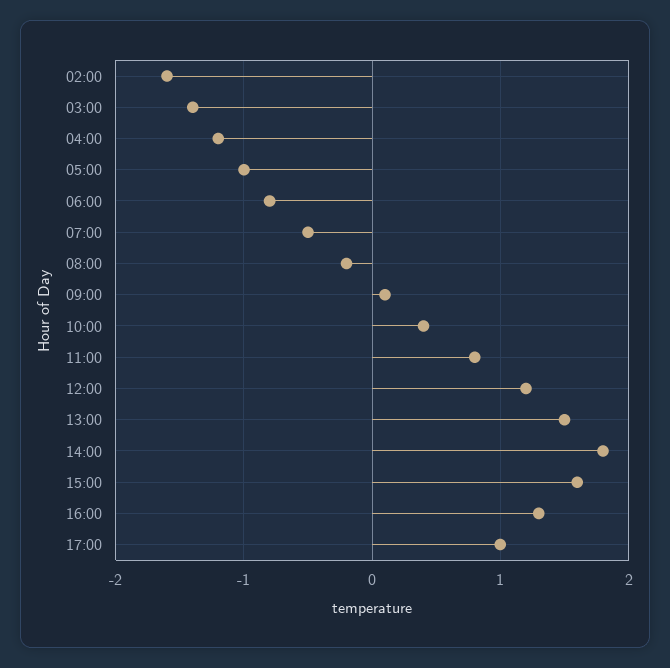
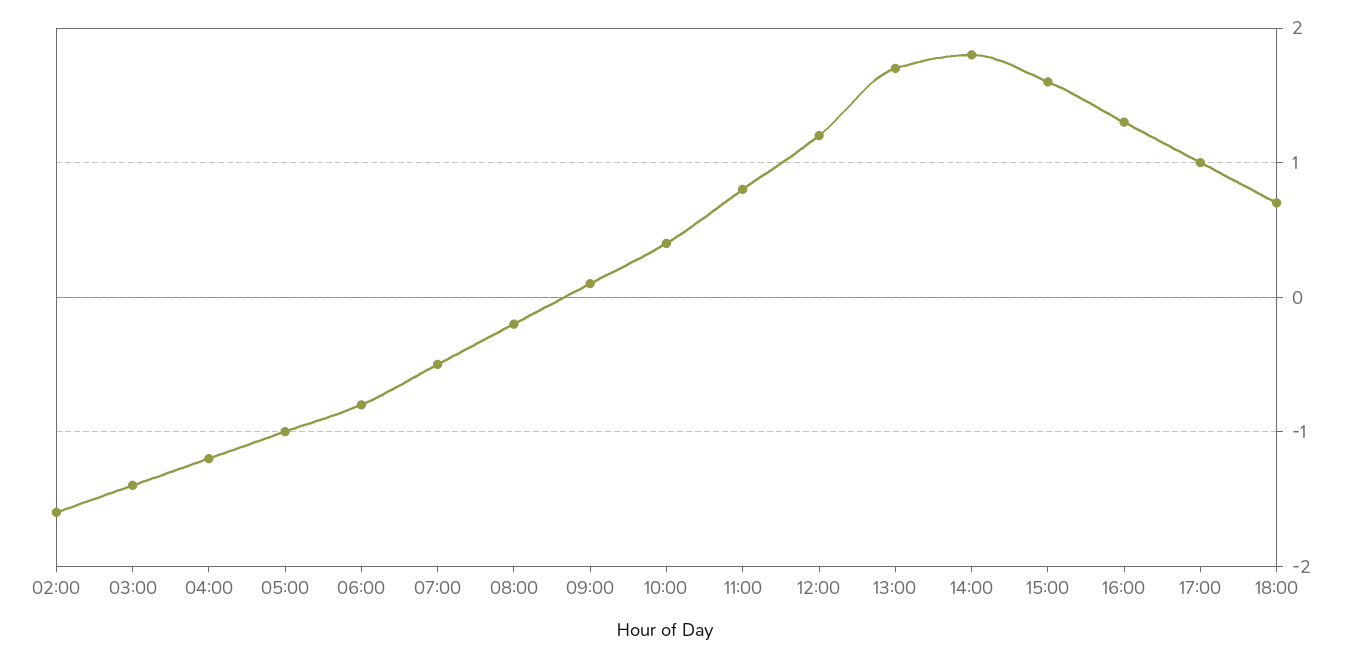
13:00: 1.5 -> 1.7
18:00: none -> 0.7

